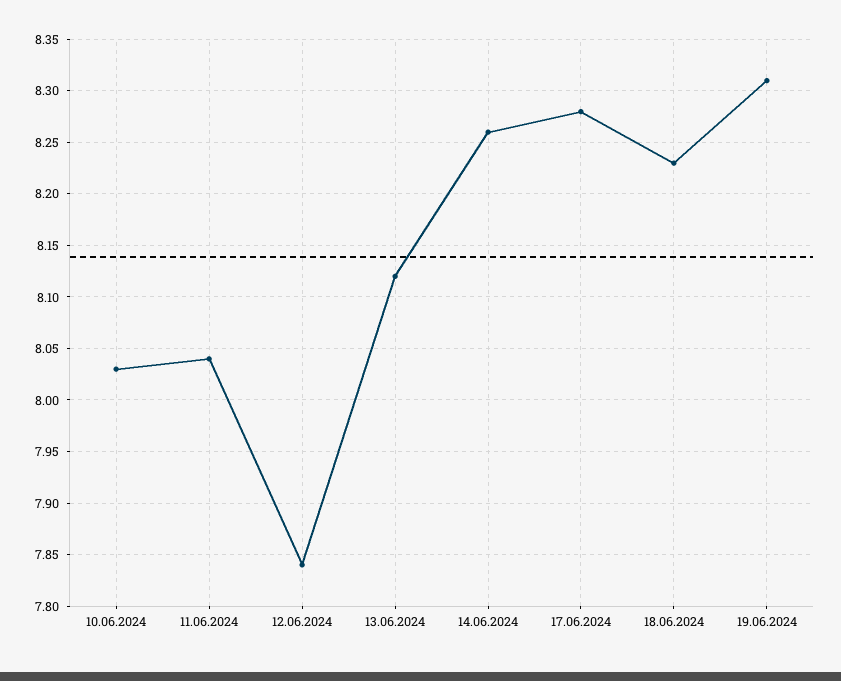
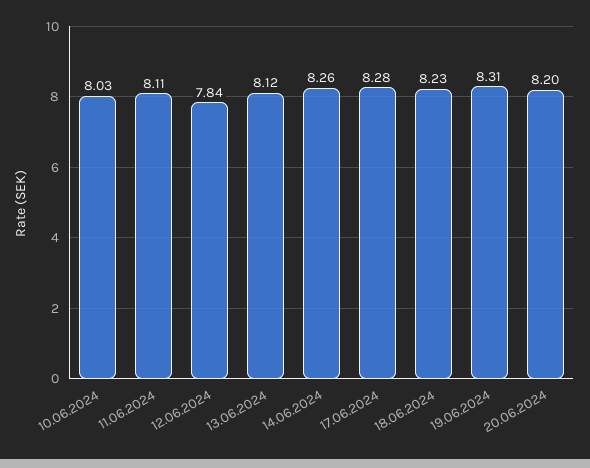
11.06.2024: 8.04 -> 8.11
20.06.2024: none -> 8.2

